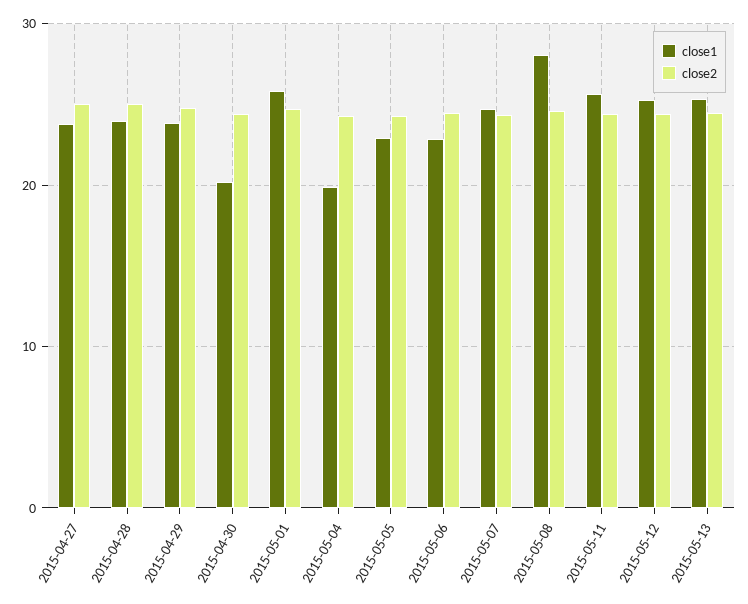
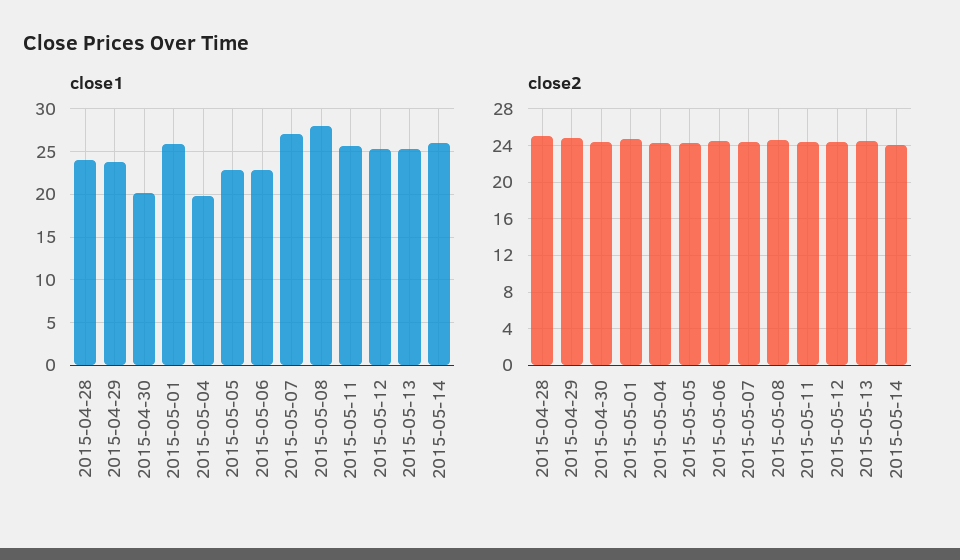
close1, 2015-04-27: 24 -> none
close2, 2015-04-27: 25 -> none
close1, 2015-05-07: 25 -> 27
close1, 2015-05-14: none -> 26
close2, 2015-05-14: none -> 24

